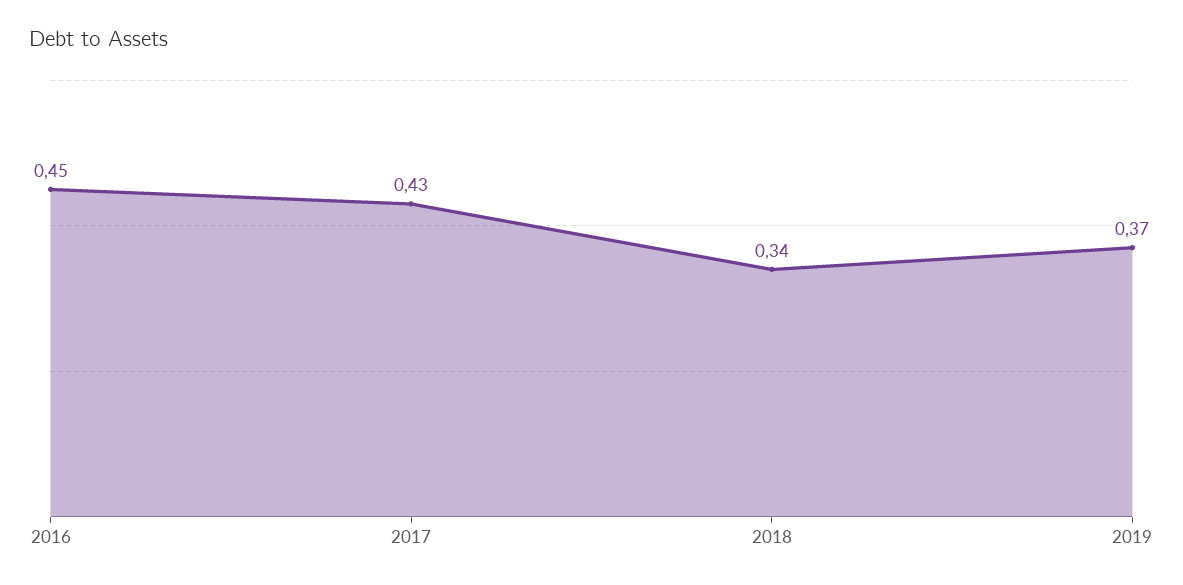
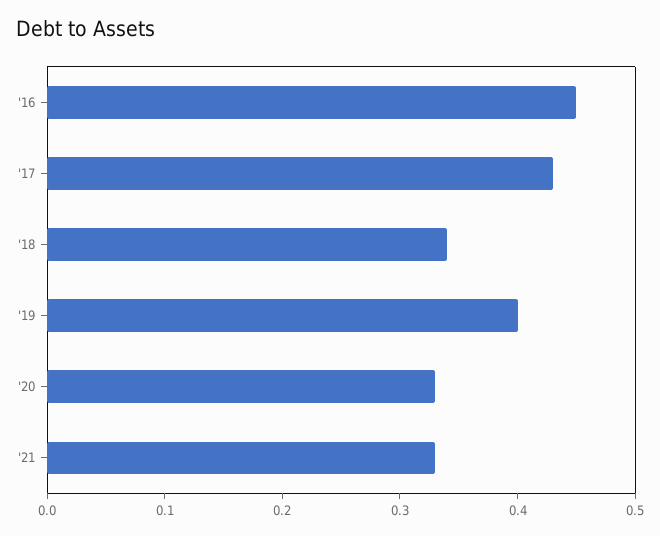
2019: 0.37 -> 0.4
'20: none -> 0.33
'21: none -> 0.33

